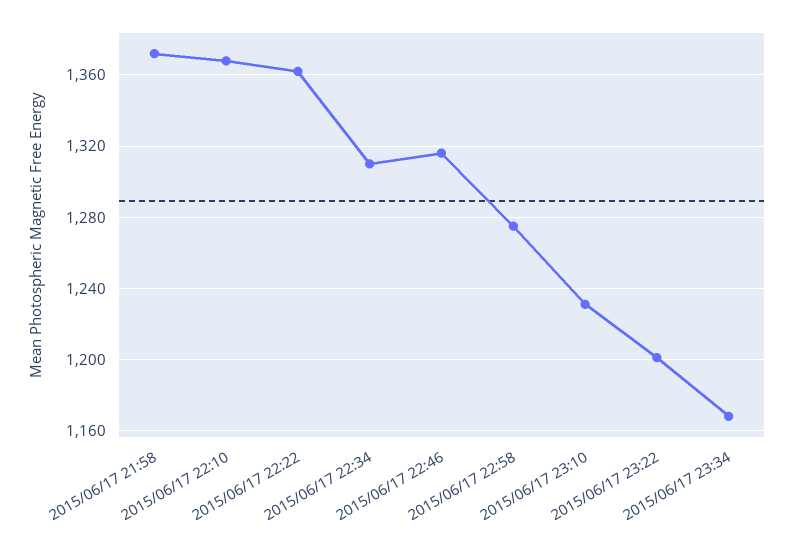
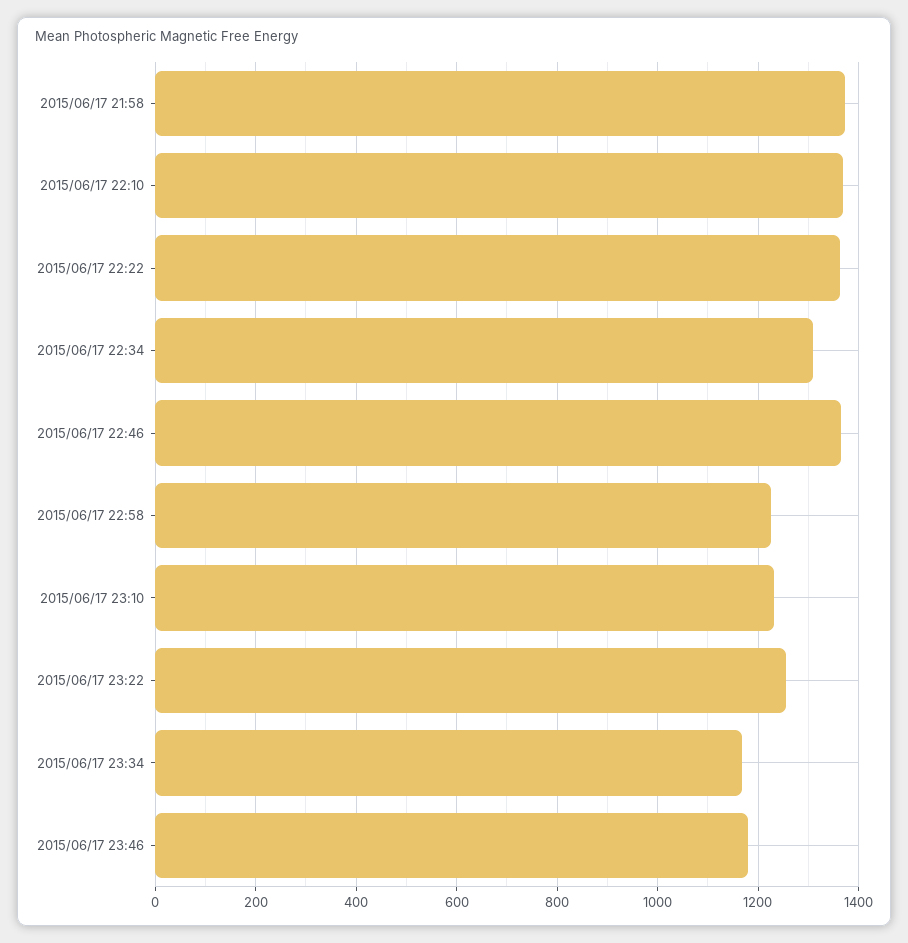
2015/06/17 22:46: 1315 -> 1360
2015/06/17 22:58: 1275 -> 1220
2015/06/17 23:22: 1200 -> 1260
2015/06/17 23:46: none -> 1180

